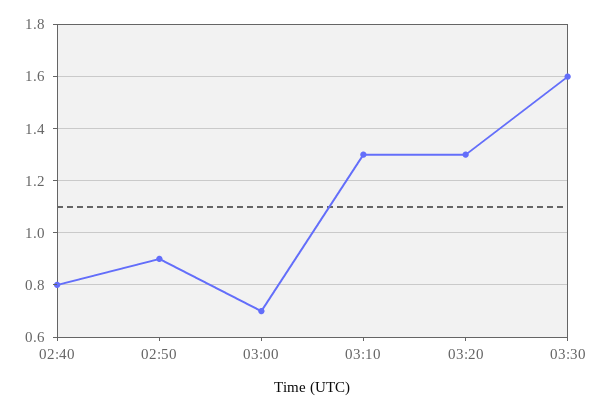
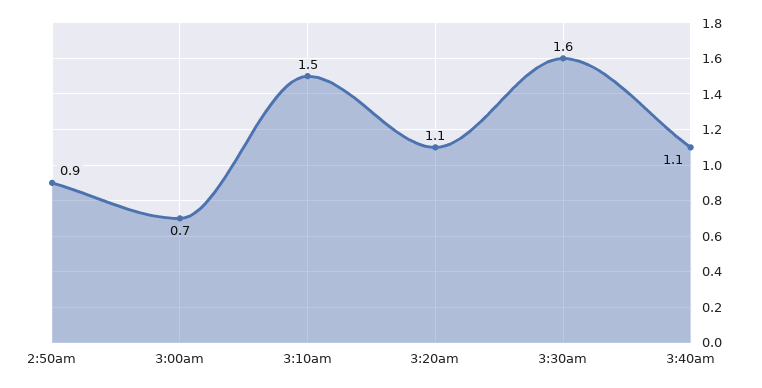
02:40: 0.8 -> none
03:10: 1.3 -> 1.5
03:20: 1.3 -> 1.1
3:40am: none -> 1.1

